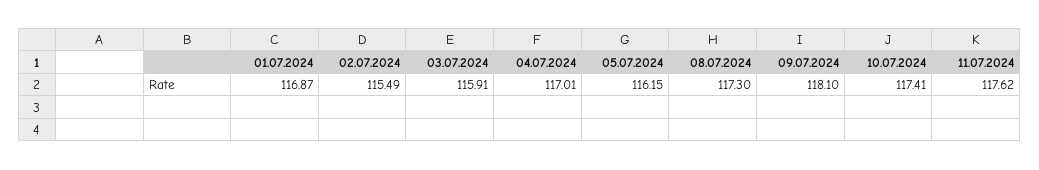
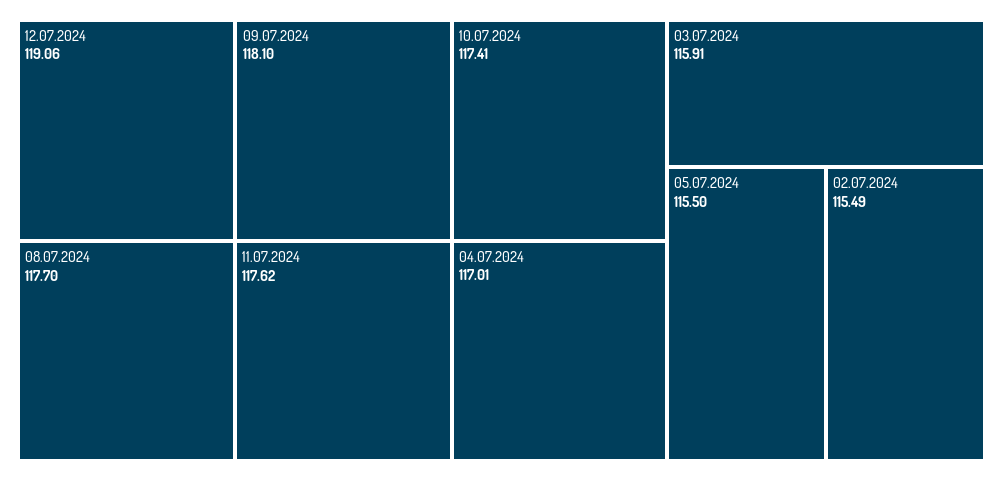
01.07.2024: 116.87 -> none
05.07.2024: 116.15 -> 115.5
08.07.2024: 117.3 -> 117.7
12.07.2024: none -> 119.06

